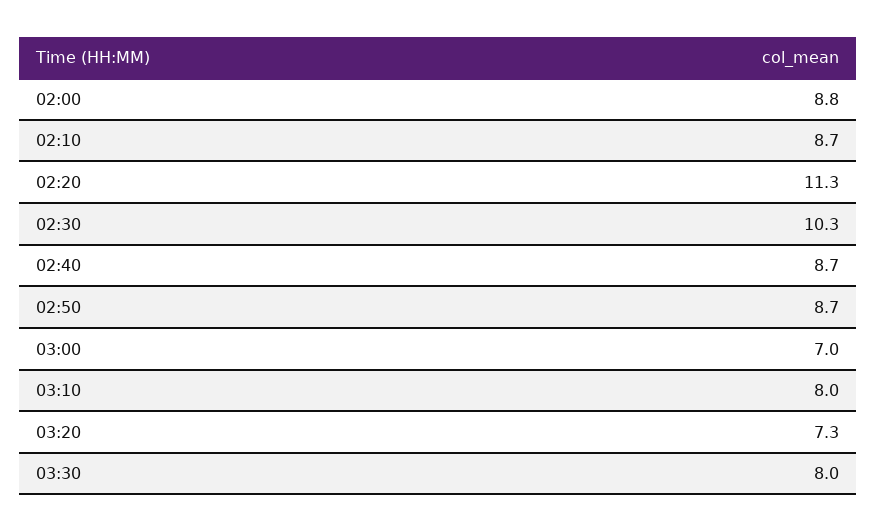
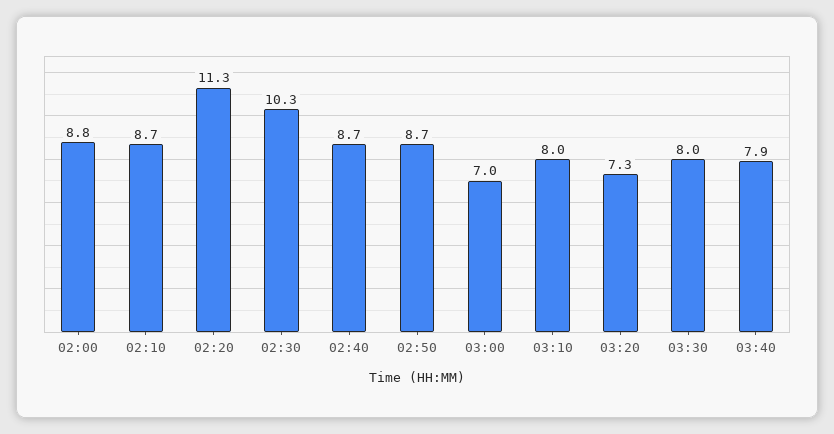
03:40: none -> 7.9

